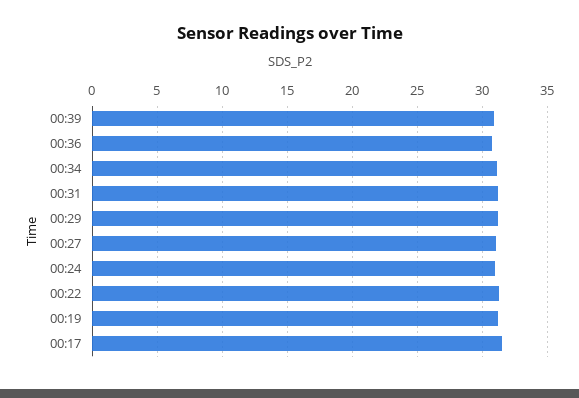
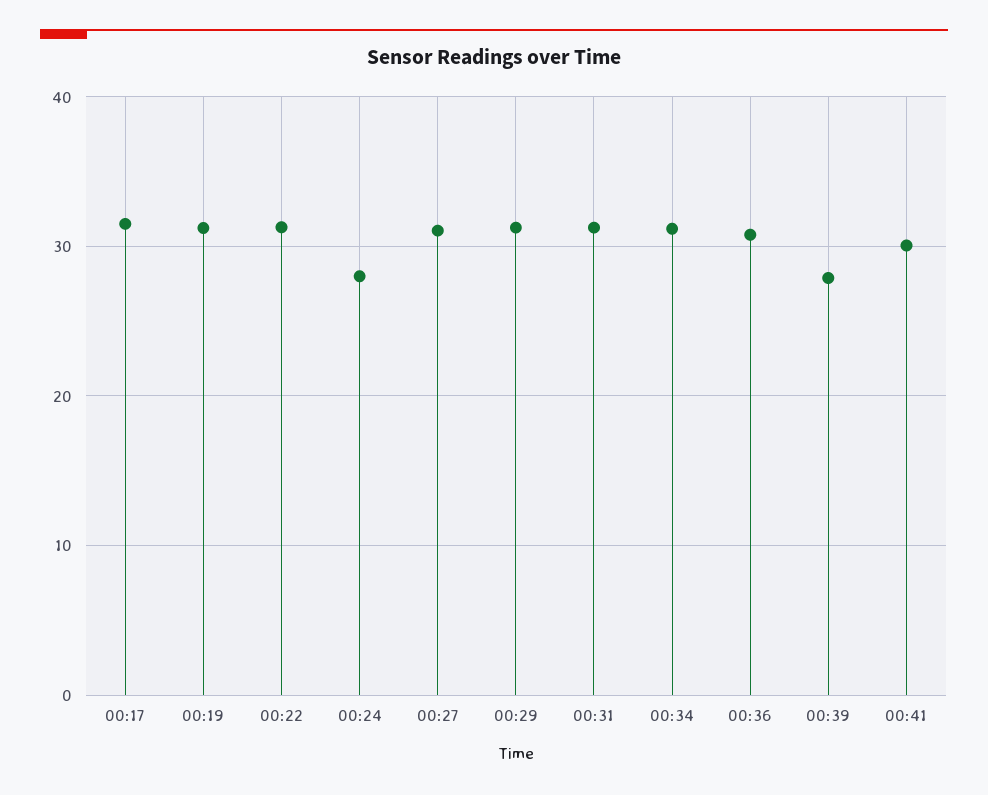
00:39: 31 -> 28
00:24: 31 -> 28
00:41: none -> 30

